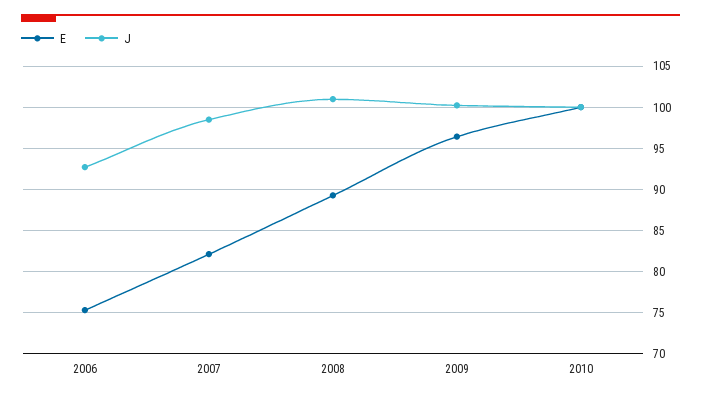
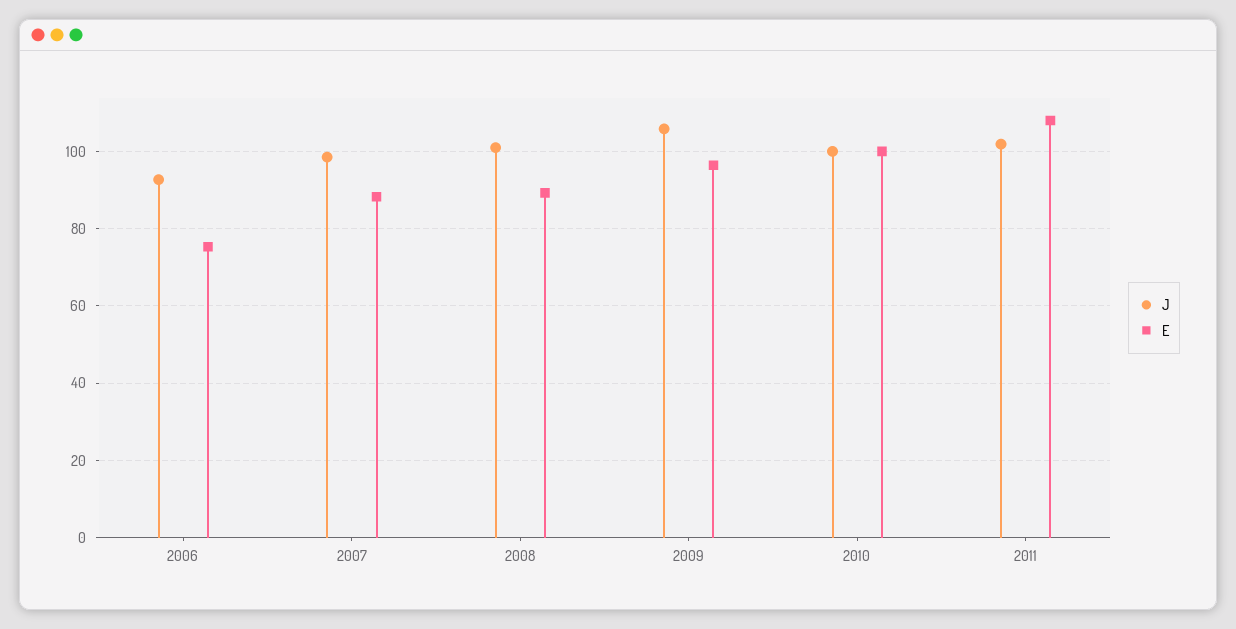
E, 2007: 82 -> 88
J, 2009: 100 -> 106
J, 2011: none -> 102
E, 2011: none -> 108

